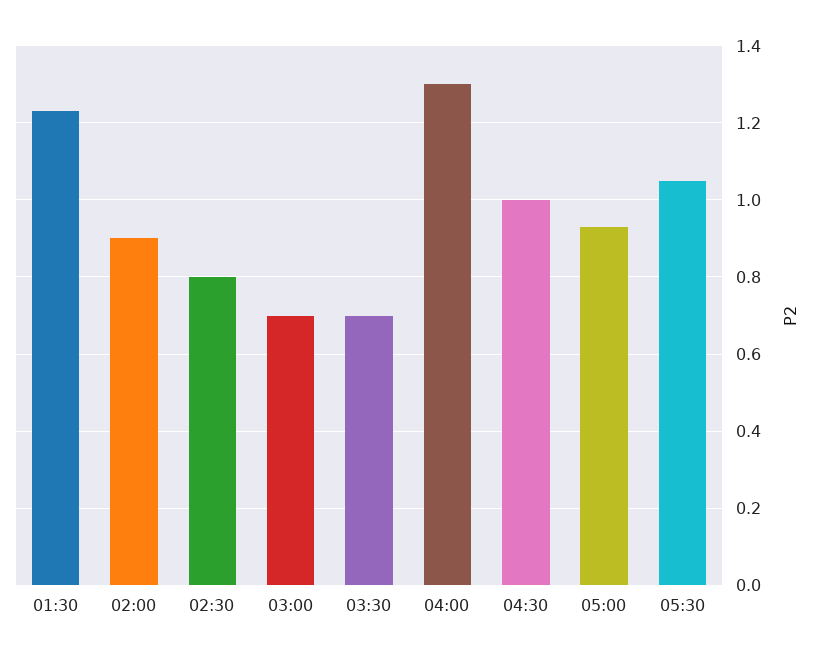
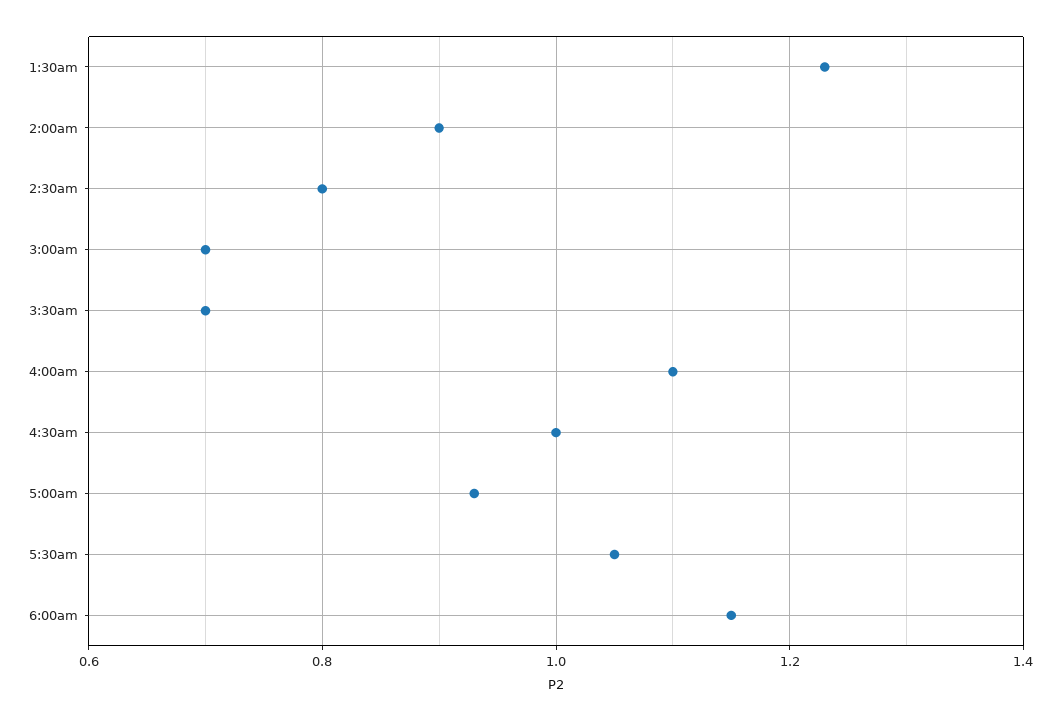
04:00: 1.3 -> 1.1
6:00am: none -> 1.15

